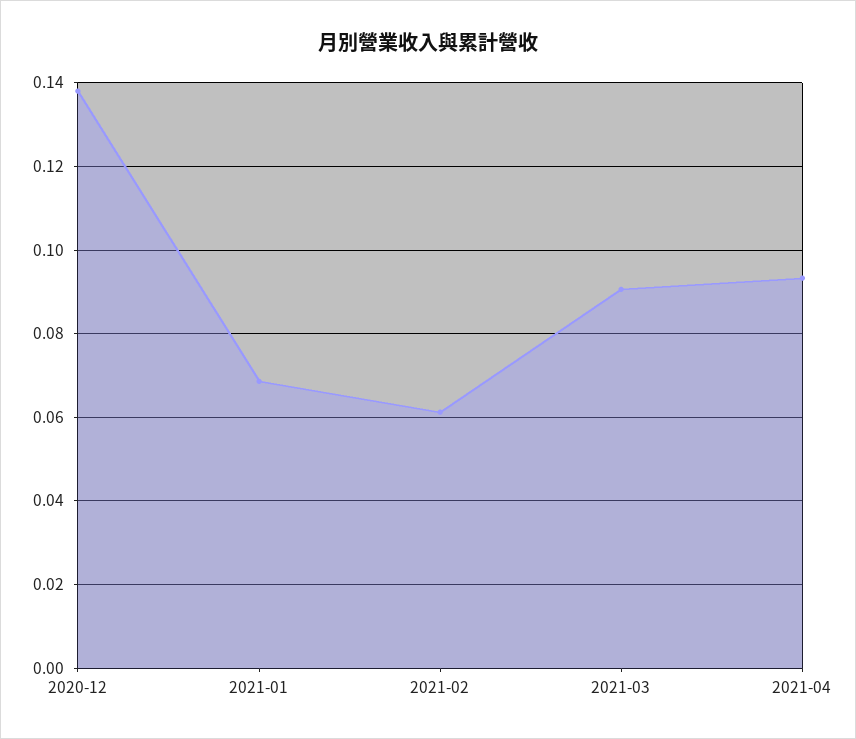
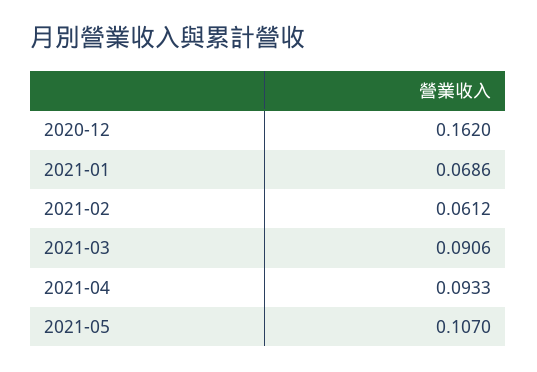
2020-12: 0.138 -> 0.162
2021-05: none -> 0.107

